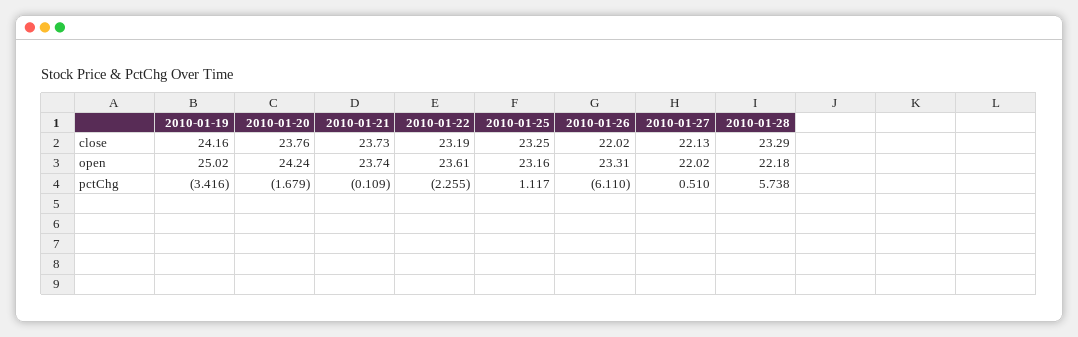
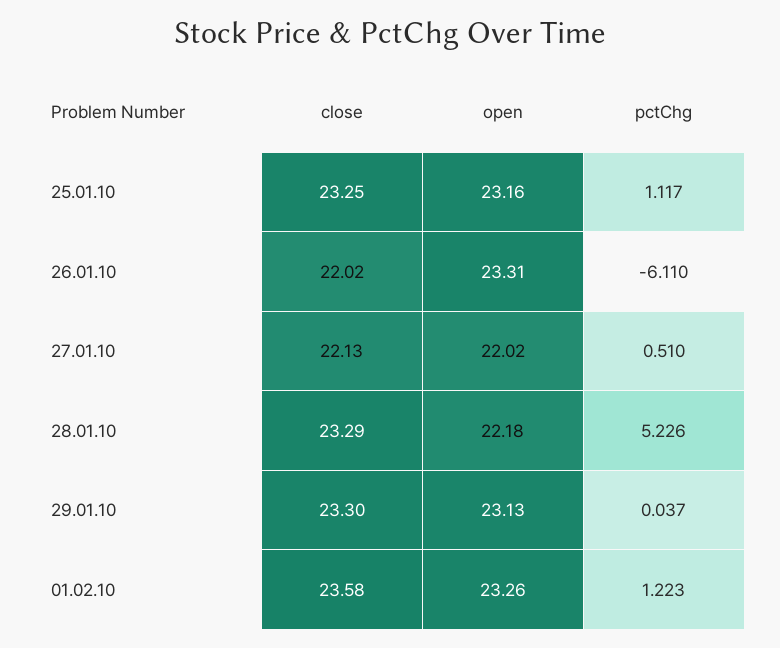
2010-01-19, close: 24.16 -> none
2010-01-20, close: 23.76 -> none
2010-01-21, close: 23.73 -> none
2010-01-22, close: 23.19 -> none
2010-01-19, open: 25.02 -> none
2010-01-20, open: 24.24 -> none
2010-01-21, open: 23.74 -> none
2010-01-22, open: 23.61 -> none
2010-01-19, pctChg: -3.416 -> none
2010-01-20, pctChg: -1.679 -> none
2010-01-21, pctChg: -0.109 -> none
2010-01-22, pctChg: -2.255 -> none
2010-01-28, pctChg: 5.738 -> 5.226
29.01.10, close: none -> 23.3
29.01.10, open: none -> 23.13
29.01.10, pctChg: none -> 0.037
01.02.10, close: none -> 23.58
01.02.10, open: none -> 23.26
01.02.10, pctChg: none -> 1.223

